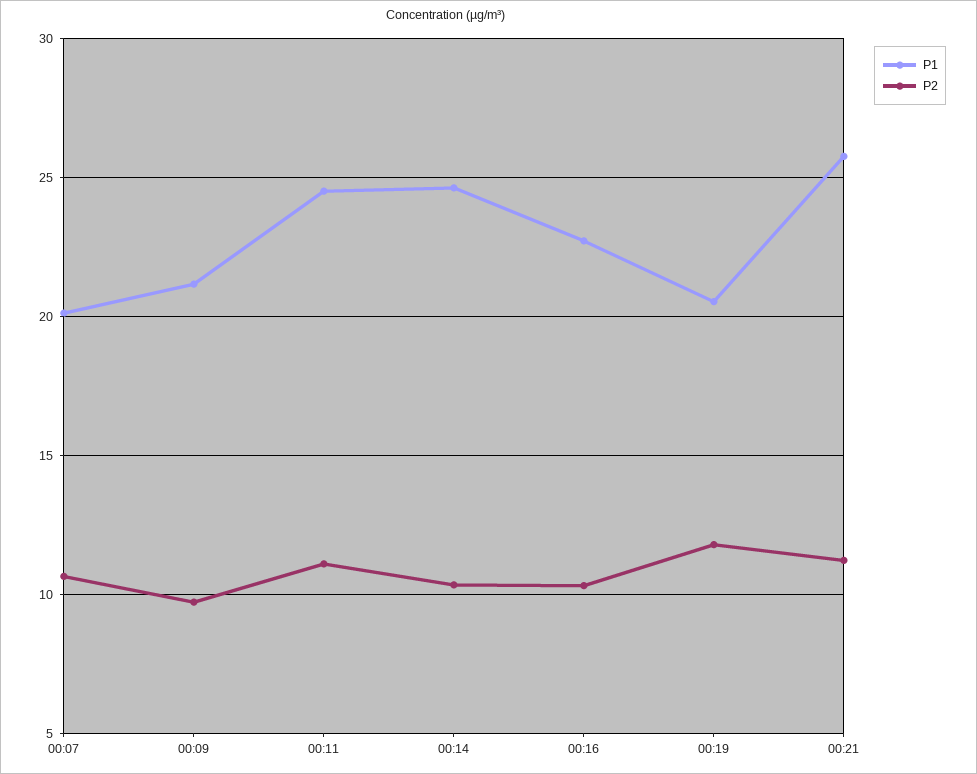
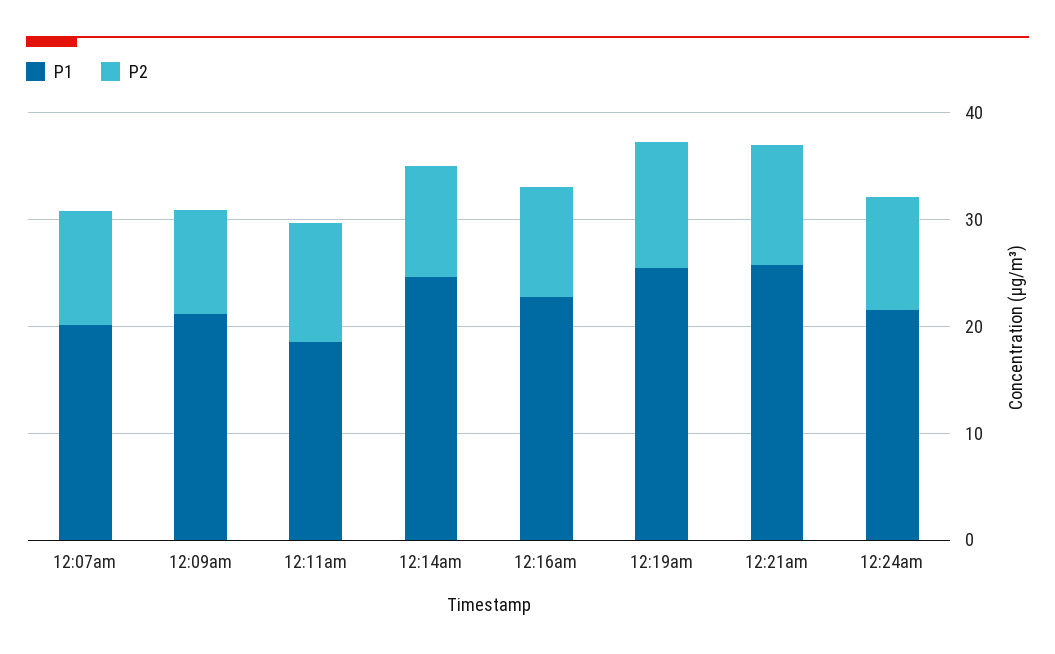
P1, 00:11: 24.5 -> 18
P1, 00:19: 20.5 -> 26
P1, 12:24am: none -> 22
P2, 12:24am: none -> 10

